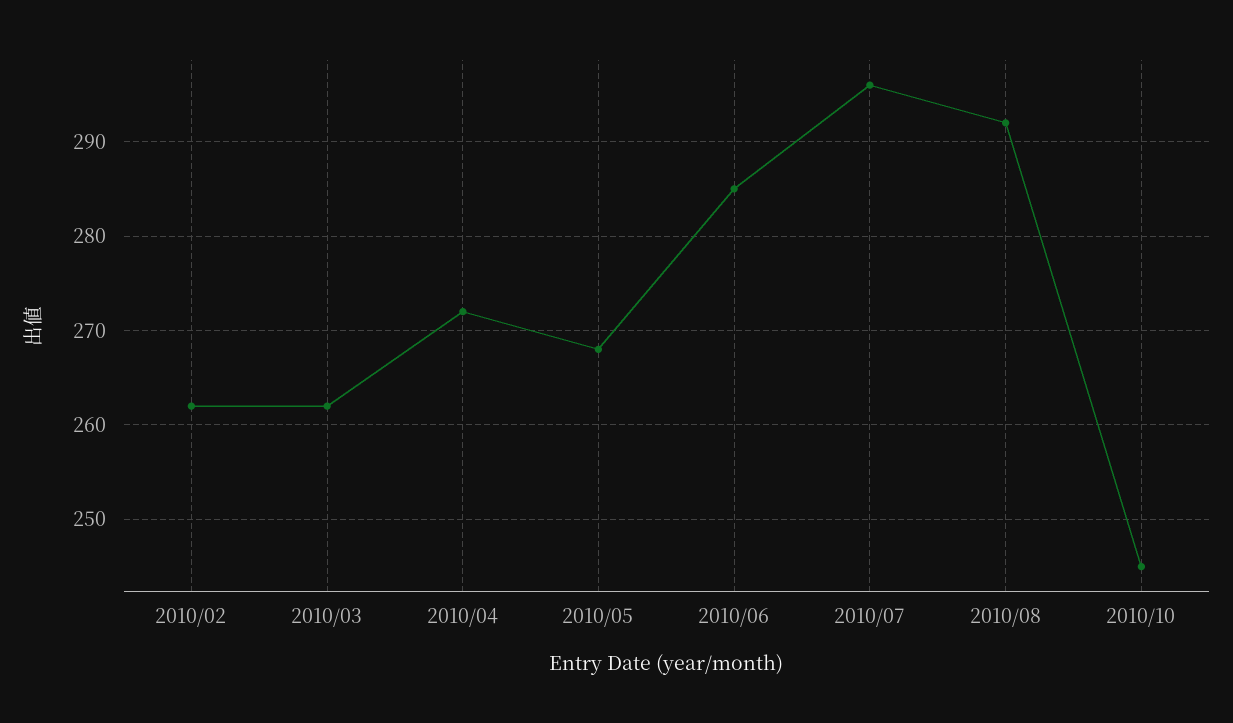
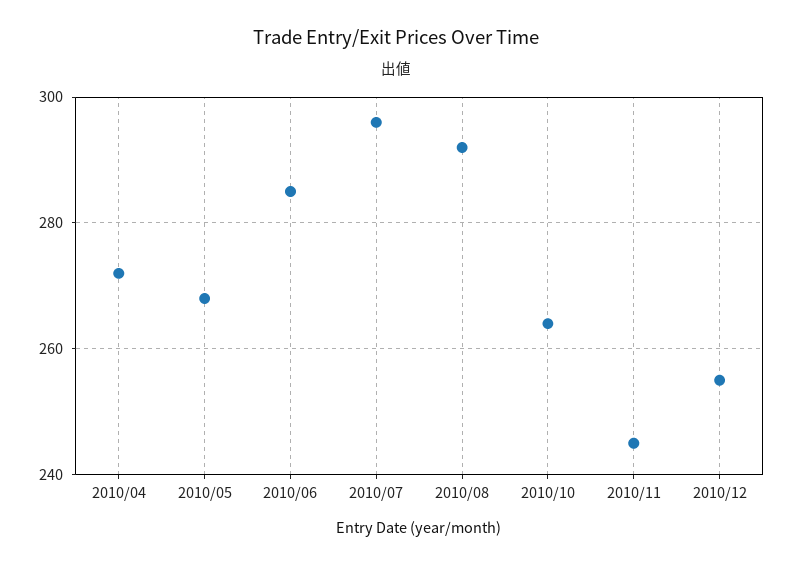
2010/02: 262 -> none
2010/03: 262 -> none
2010/10: 245 -> 265
2010/11: none -> 245
2010/12: none -> 255

